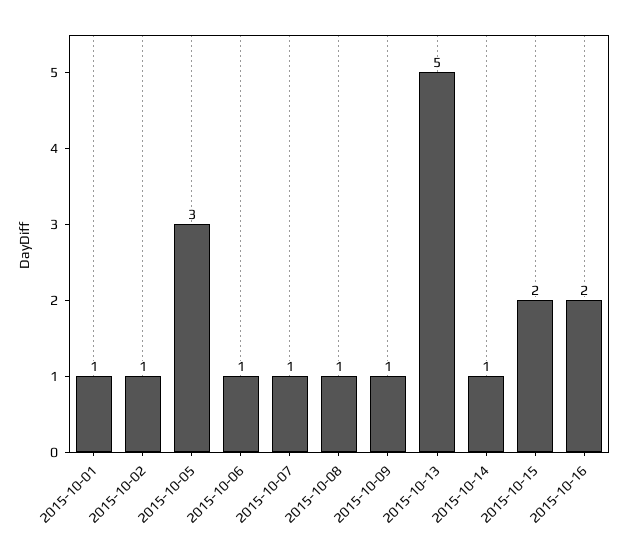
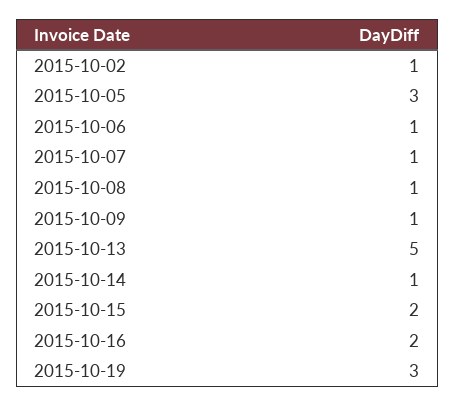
2015-10-01: 1 -> none
2015-10-19: none -> 3

